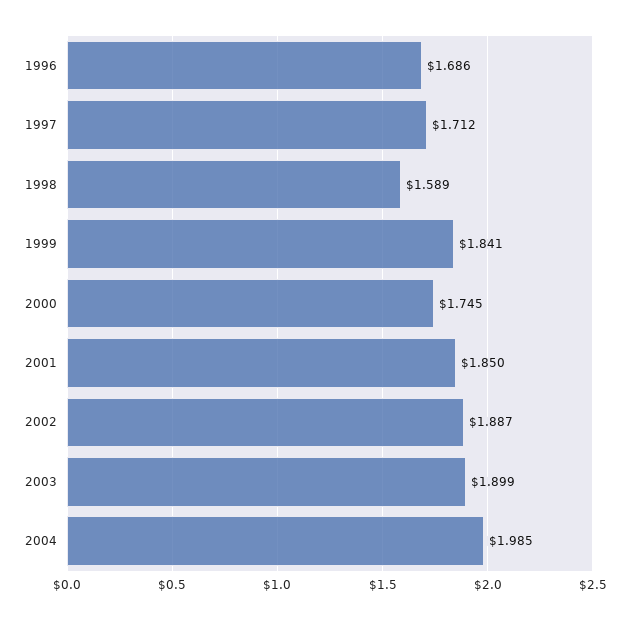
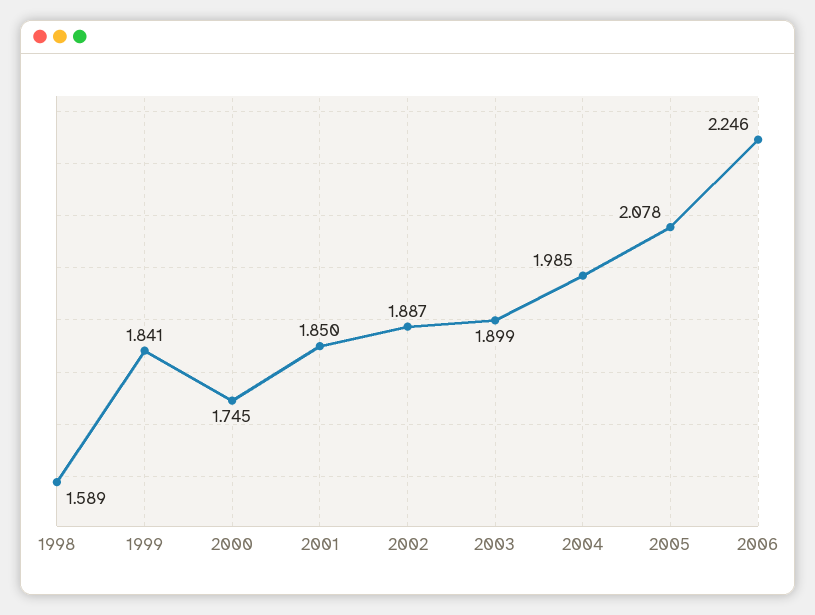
1996: 1.686 -> none
1997: 1.712 -> none
2005: none -> 2.078
2006: none -> 2.246

